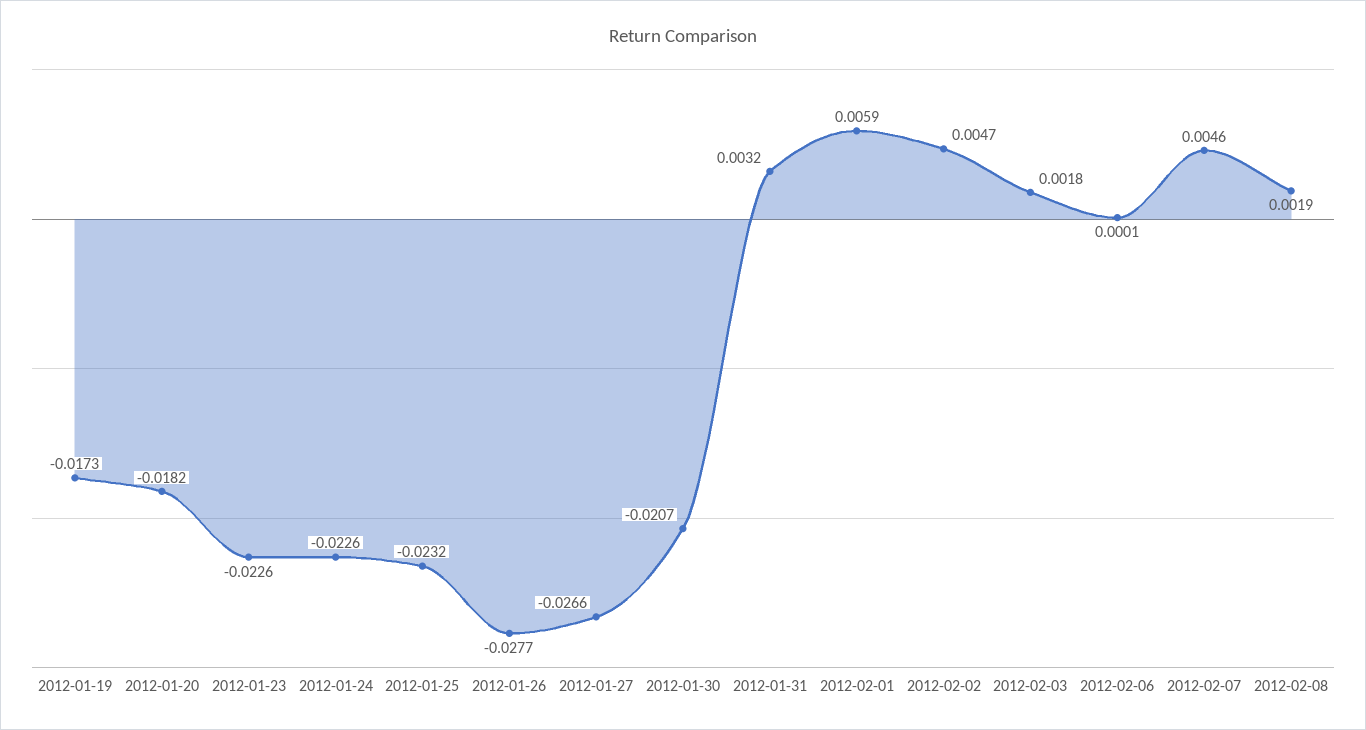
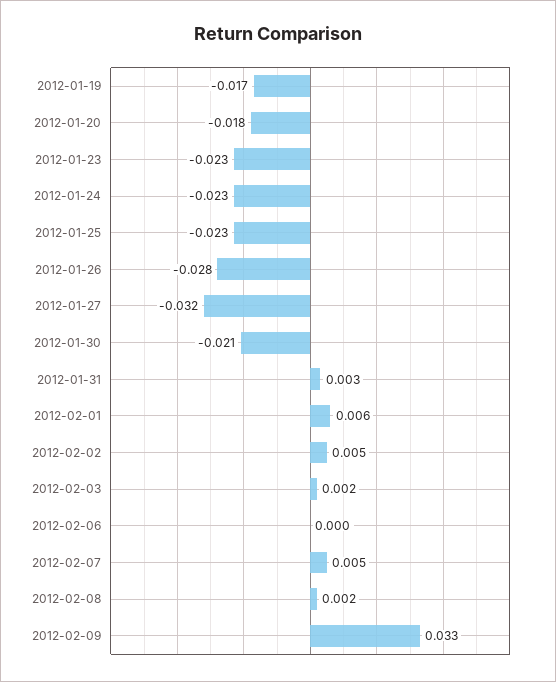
2012-01-27: -0.0266 -> -0.032
2012-02-09: none -> 0.033

